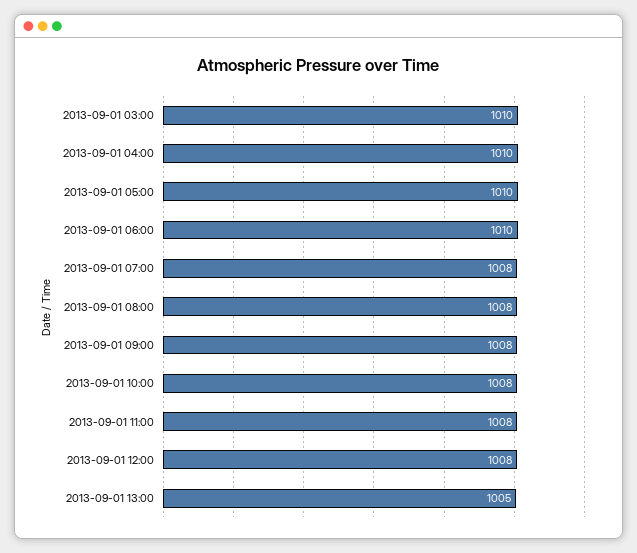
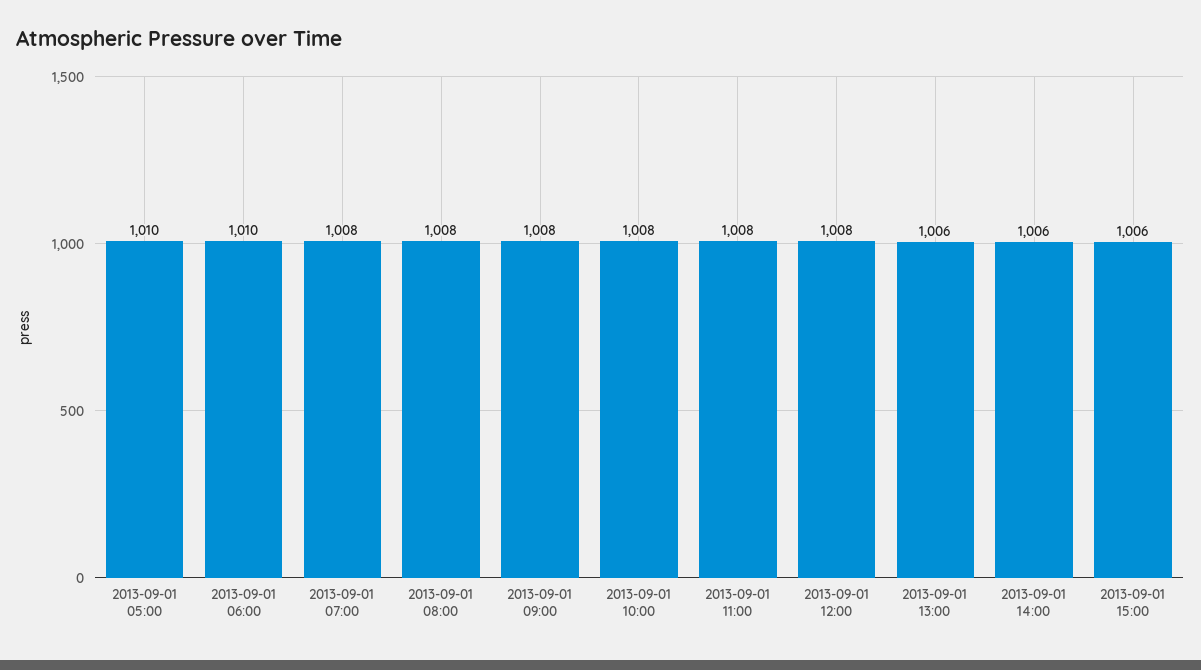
2013-09-01 03:00: 1010 -> none
2013-09-01 04:00: 1010 -> none
2013-09-01 13:00: 1005 -> 1006
2013-09-01 14:00: none -> 1006
2013-09-01 15:00: none -> 1006

